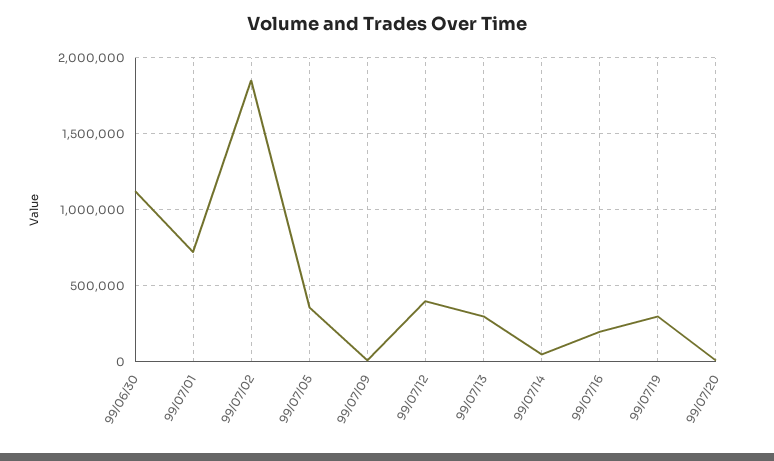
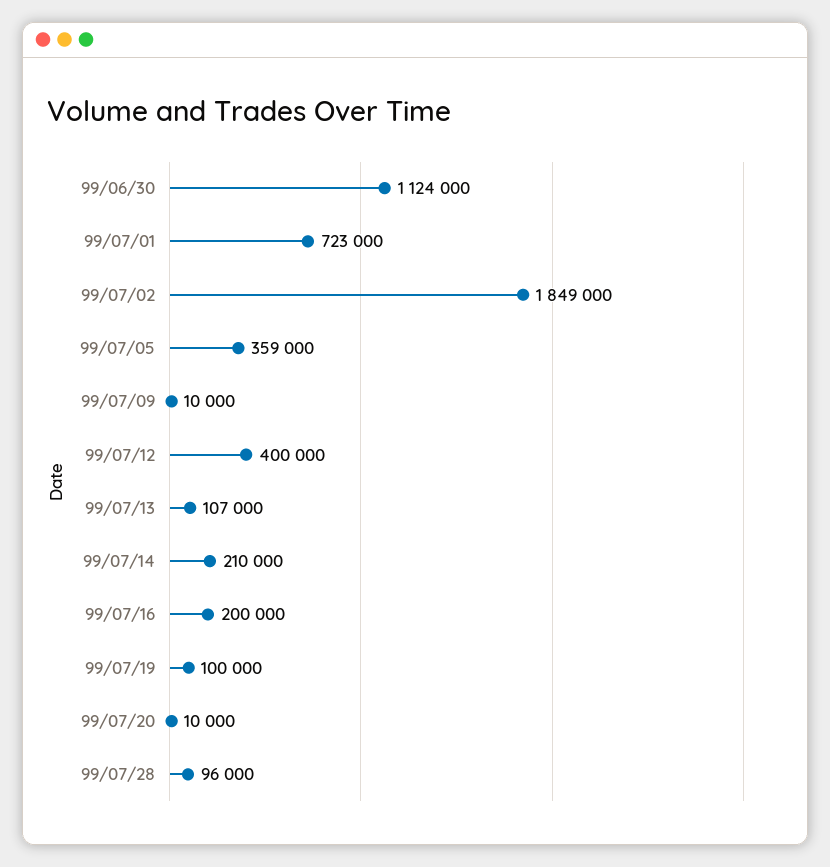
99/07/13: 300000 -> 107000
99/07/14: 50000 -> 210000
99/07/19: 300000 -> 100000
99/07/28: none -> 96000

